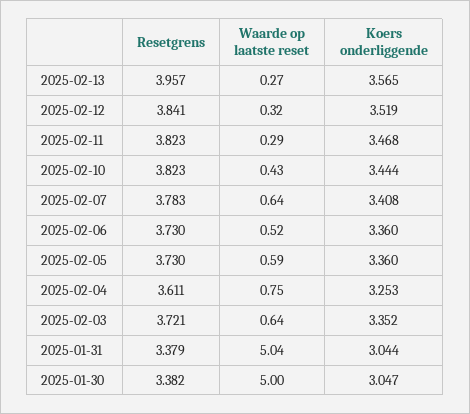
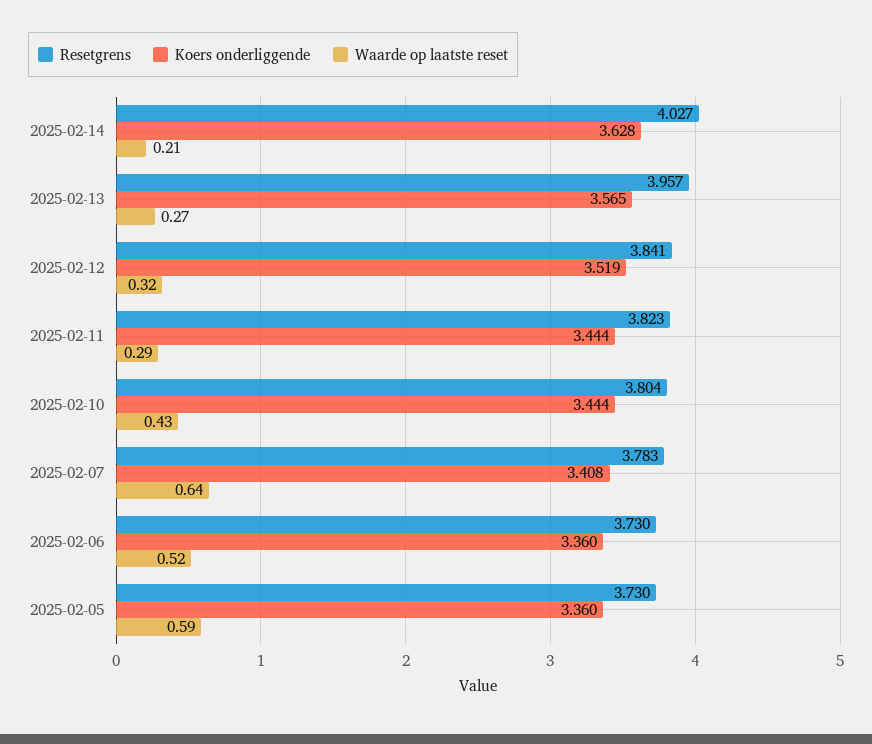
Koers onderliggende, 2025-02-11: 3.468 -> 3.444
Resetgrens, 2025-02-10: 3.823 -> 3.804
Resetgrens, 2025-02-04: 3.611 -> none
Waarde op laatste reset, 2025-02-04: 0.75 -> none
Koers onderliggende, 2025-02-04: 3.253 -> none
Resetgrens, 2025-02-03: 3.721 -> none
Waarde op laatste reset, 2025-02-03: 0.64 -> none
Koers onderliggende, 2025-02-03: 3.352 -> none
Resetgrens, 2025-01-31: 3.379 -> none
Waarde op laatste reset, 2025-01-31: 5.04 -> none
Koers onderliggende, 2025-01-31: 3.044 -> none
Resetgrens, 2025-01-30: 3.382 -> none
Waarde op laatste reset, 2025-01-30: 5 -> none
Koers onderliggende, 2025-01-30: 3.047 -> none
Resetgrens, 2025-02-14: none -> 4.027
Koers onderliggende, 2025-02-14: none -> 3.628
Waarde op laatste reset, 2025-02-14: none -> 0.21

